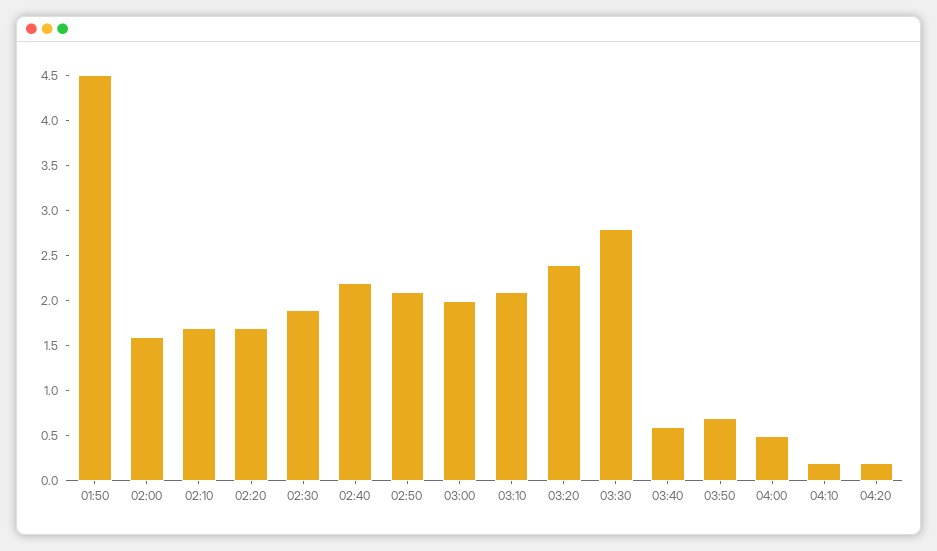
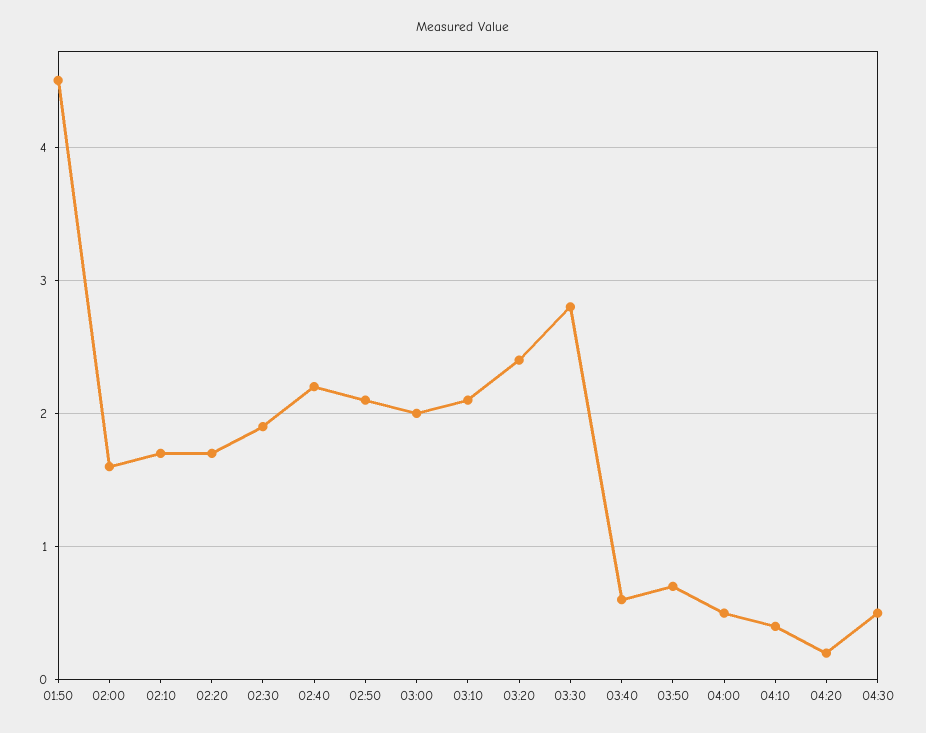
04:10: 0.2 -> 0.4
04:30: none -> 0.5

